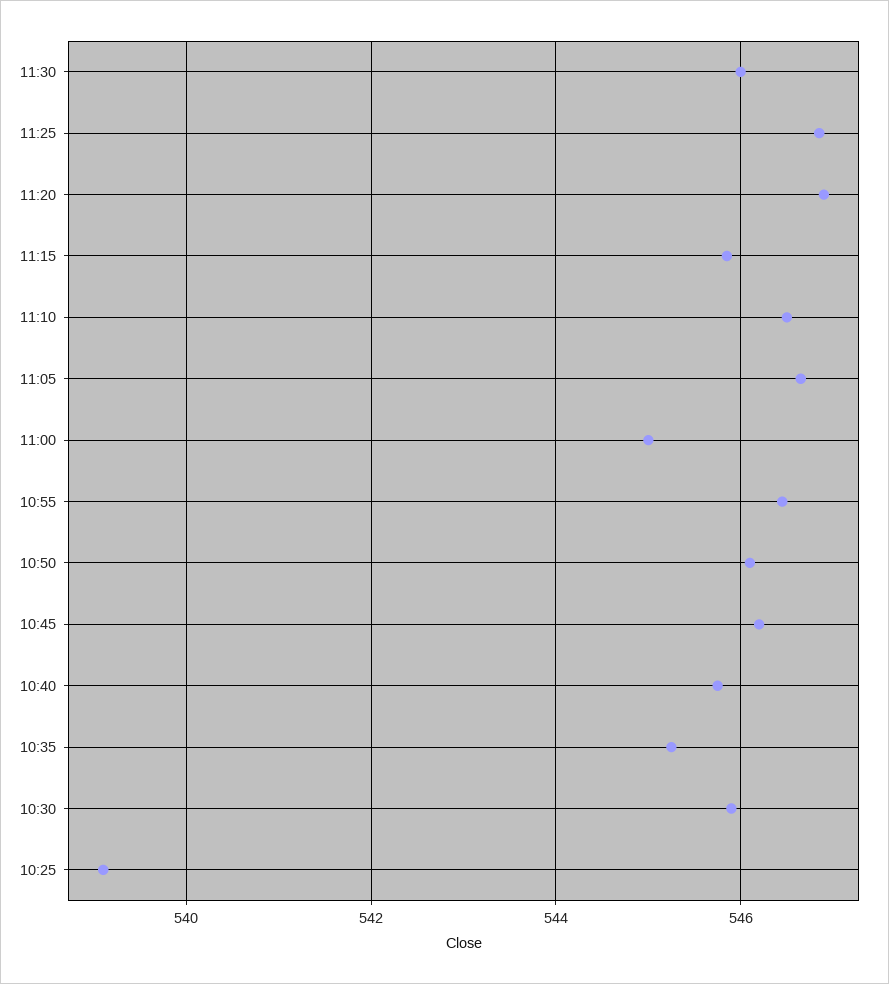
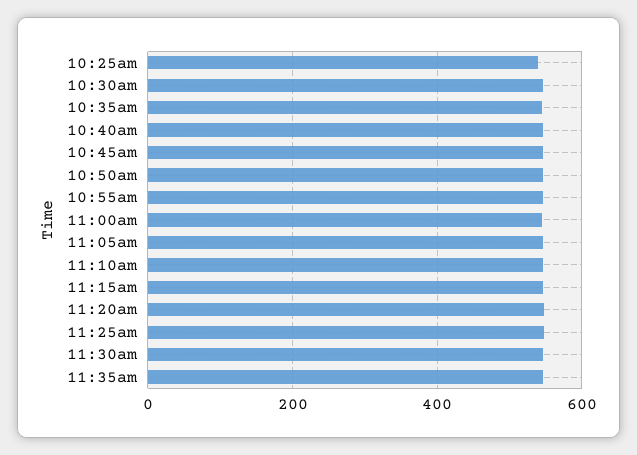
11:35am: none -> 540

